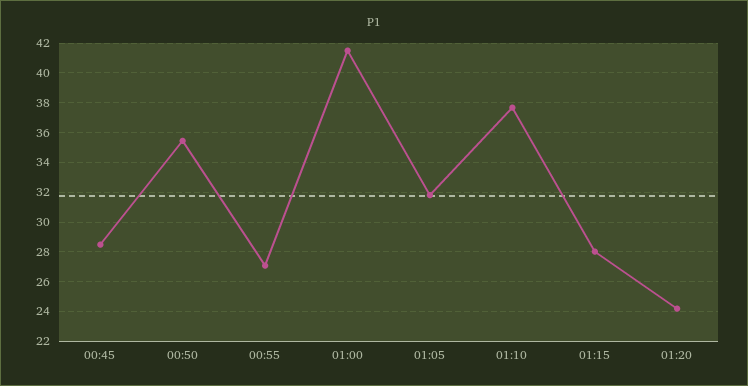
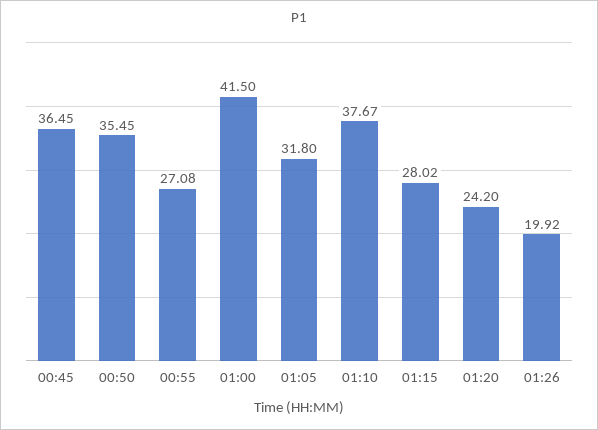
00:45: 28.5 -> 36.45
01:26: none -> 19.92

